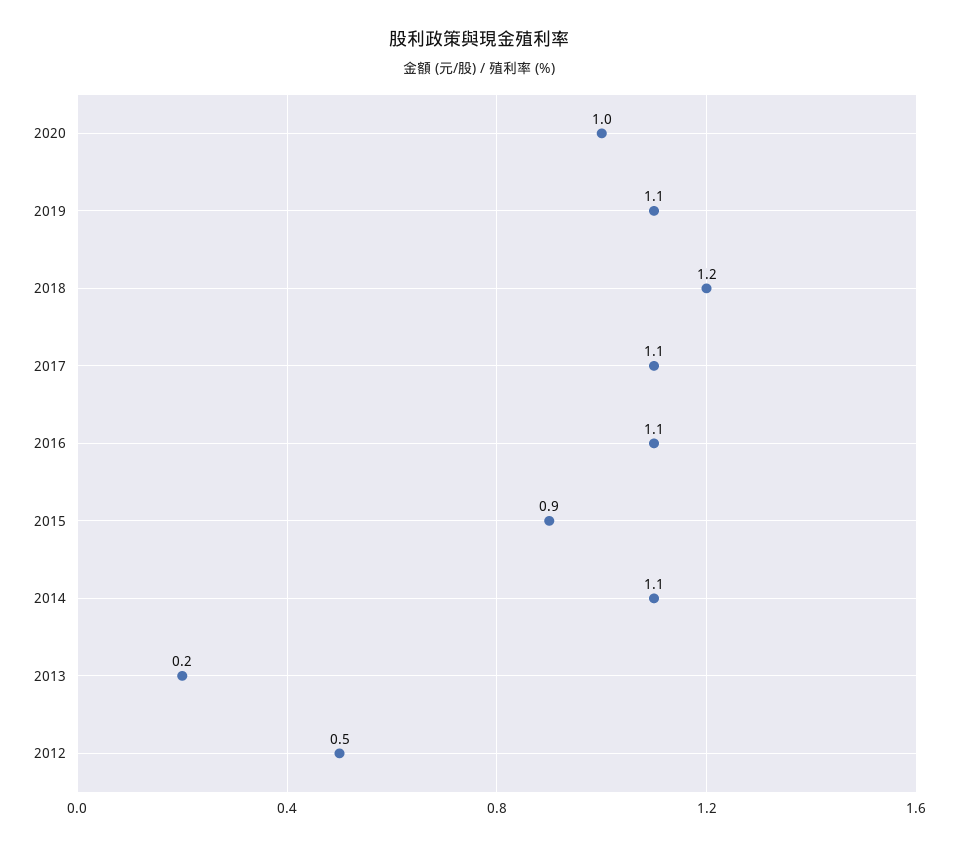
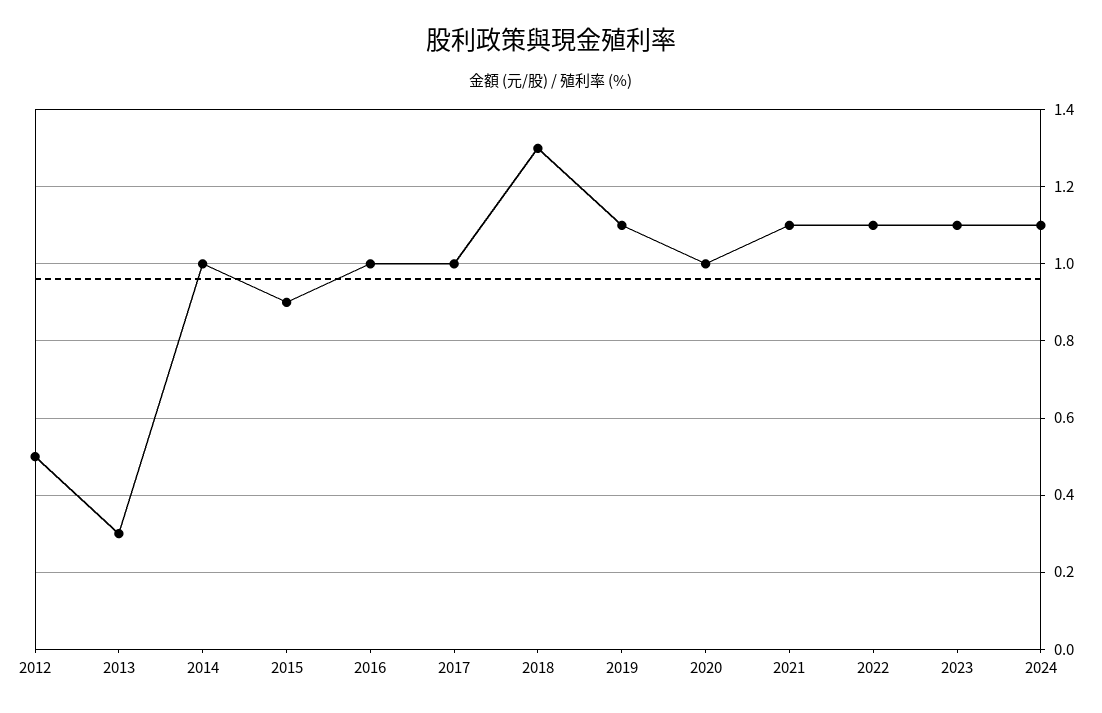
2018: 1.2 -> 1.3
2017: 1.1 -> 1
2016: 1.1 -> 1
2014: 1.1 -> 1
2013: 0.2 -> 0.3
2021: none -> 1.1
2022: none -> 1.1
2023: none -> 1.1
2024: none -> 1.1

